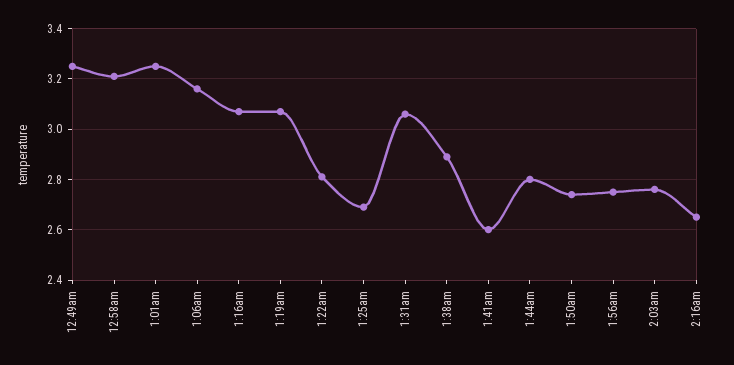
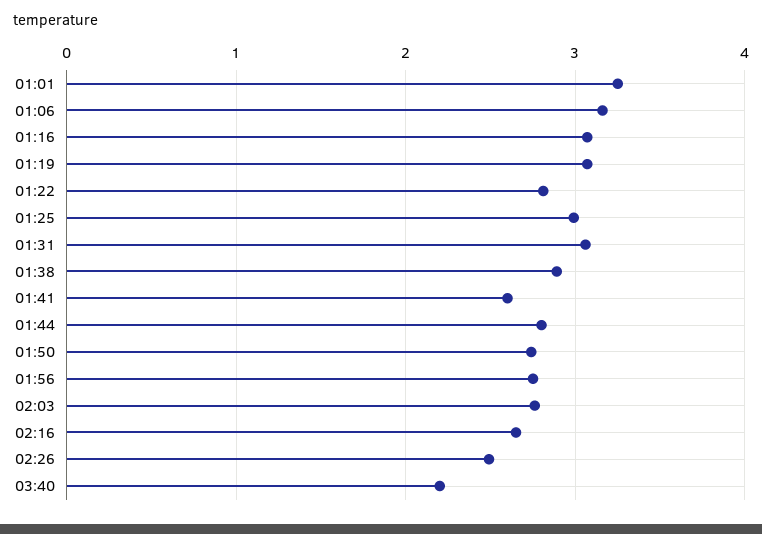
12:49am: 3.25 -> none
12:58am: 3.2 -> none
1:25am: 2.7 -> 3
02:26: none -> 2.5
03:40: none -> 2.2

